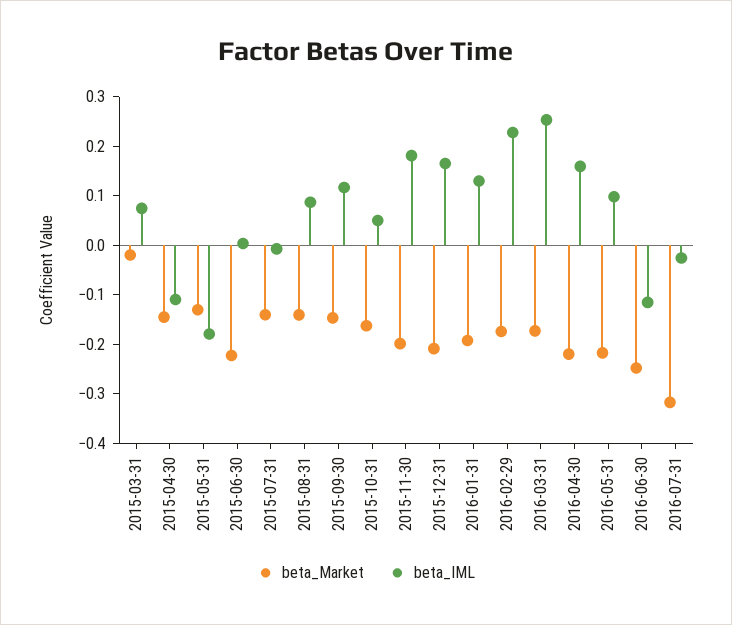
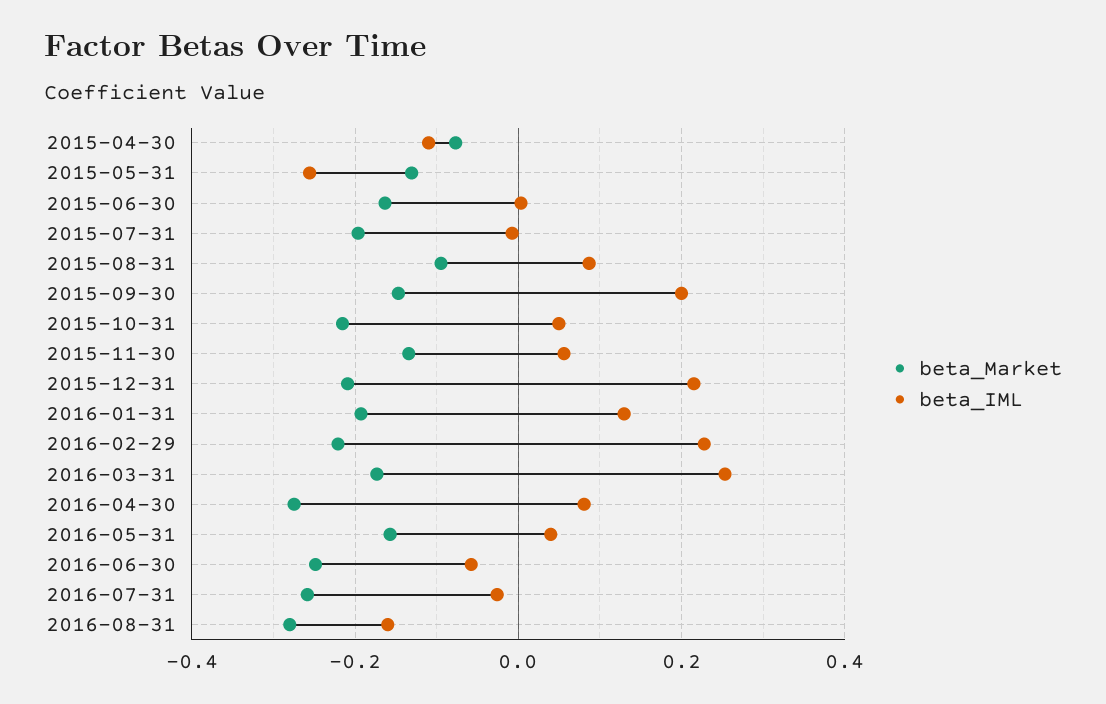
beta_Market, 2015-03-31: -0.02 -> none
beta_IML, 2015-03-31: 0.08 -> none
beta_Market, 2015-04-30: -0.14 -> -0.08
beta_IML, 2015-05-31: -0.18 -> -0.26
beta_Market, 2015-06-30: -0.22 -> -0.16
beta_Market, 2015-07-31: -0.14 -> -0.2
beta_Market, 2015-08-31: -0.14 -> -0.1
beta_IML, 2015-09-30: 0.12 -> 0.2
beta_Market, 2015-10-31: -0.16 -> -0.22
beta_Market, 2015-11-30: -0.2 -> -0.14
beta_IML, 2015-11-30: 0.18 -> 0.06
beta_IML, 2015-12-31: 0.16 -> 0.22
beta_Market, 2016-02-29: -0.18 -> -0.22
beta_Market, 2016-04-30: -0.22 -> -0.28
beta_IML, 2016-04-30: 0.16 -> 0.08
beta_Market, 2016-05-31: -0.22 -> -0.16
beta_IML, 2016-05-31: 0.1 -> 0.04
beta_IML, 2016-06-30: -0.12 -> -0.06
beta_Market, 2016-07-31: -0.32 -> -0.26
beta_Market, 2016-08-31: none -> -0.28
beta_IML, 2016-08-31: none -> -0.16

